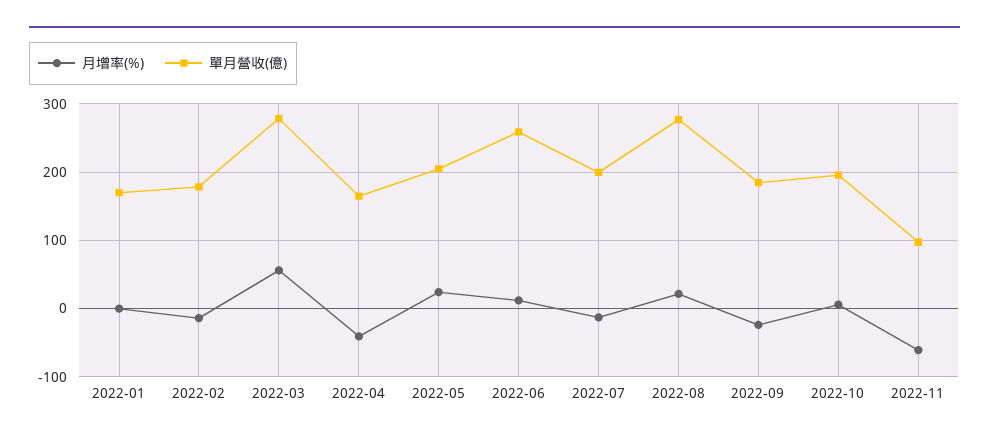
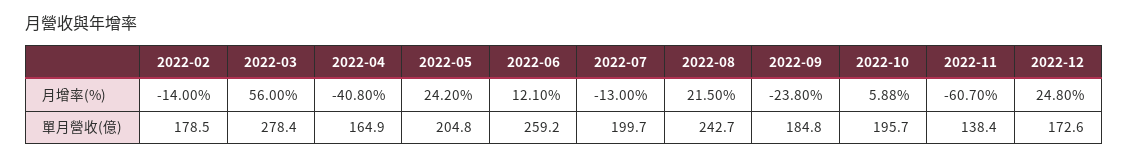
月增率(%), 2022-01: 0 -> none
單月營收(億), 2022-01: 170 -> none
單月營收(億), 2022-08: 280 -> 242.7
單月營收(億), 2022-11: 100 -> 138.4
月增率(%), 2022-12: none -> 24.8
單月營收(億), 2022-12: none -> 172.6

